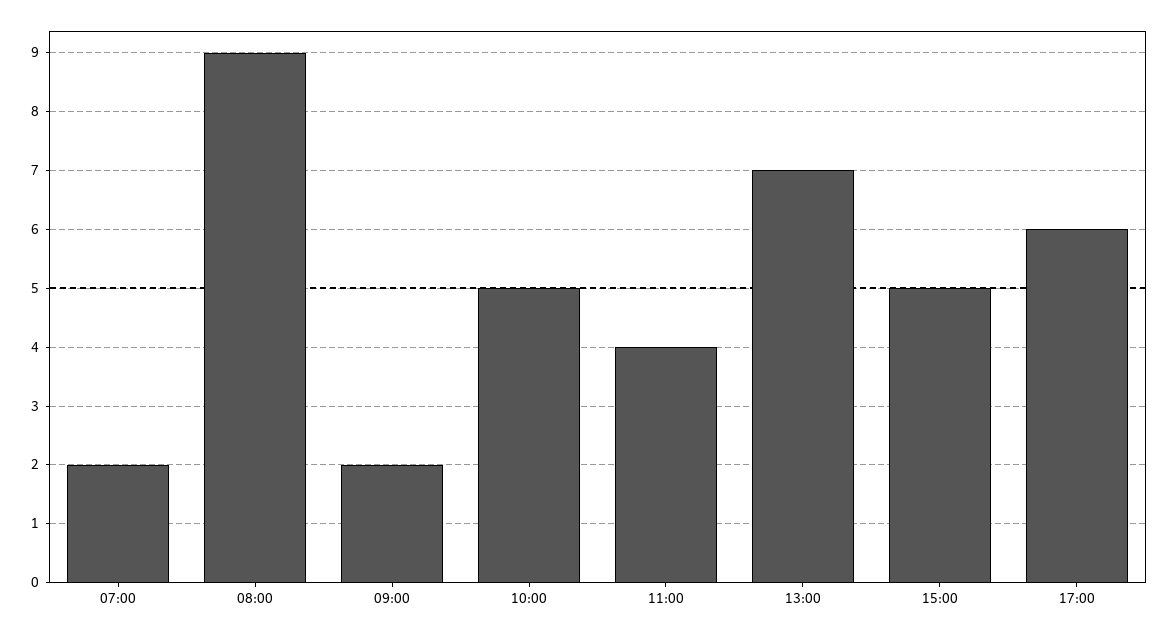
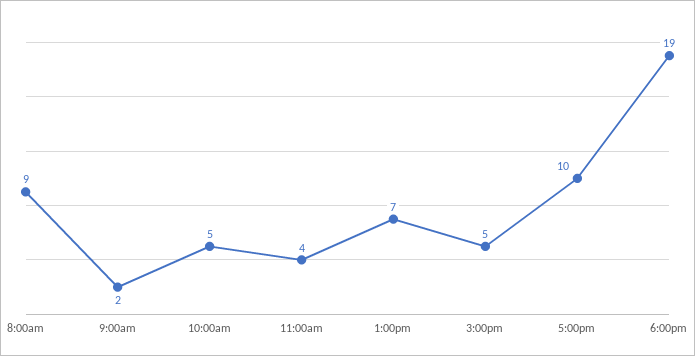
07:00: 2 -> none
17:00: 6 -> 10
6:00pm: none -> 19

